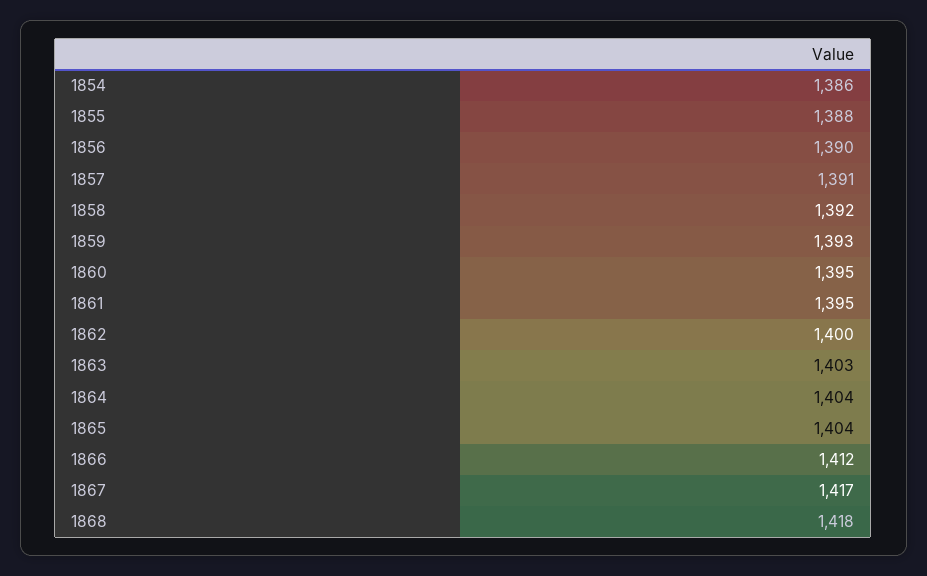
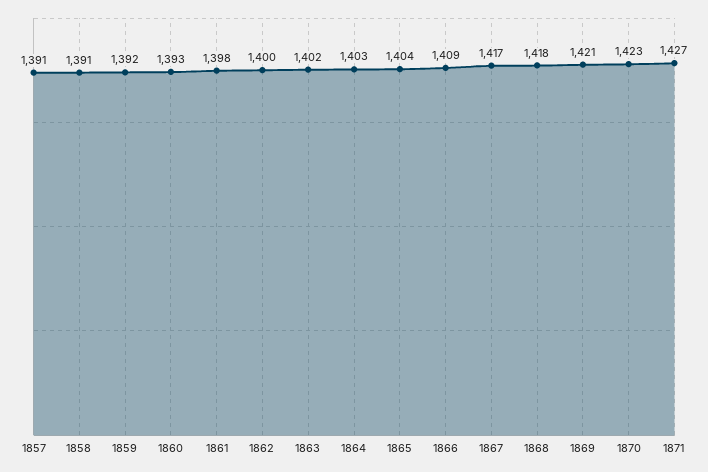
1854: 1386 -> none
1855: 1388 -> none
1856: 1390 -> none
1858: 1392 -> 1391
1859: 1393 -> 1392
1860: 1395 -> 1393
1861: 1395 -> 1398
1863: 1403 -> 1402
1864: 1404 -> 1403
1866: 1412 -> 1409
1869: none -> 1421
1870: none -> 1423
1871: none -> 1427

